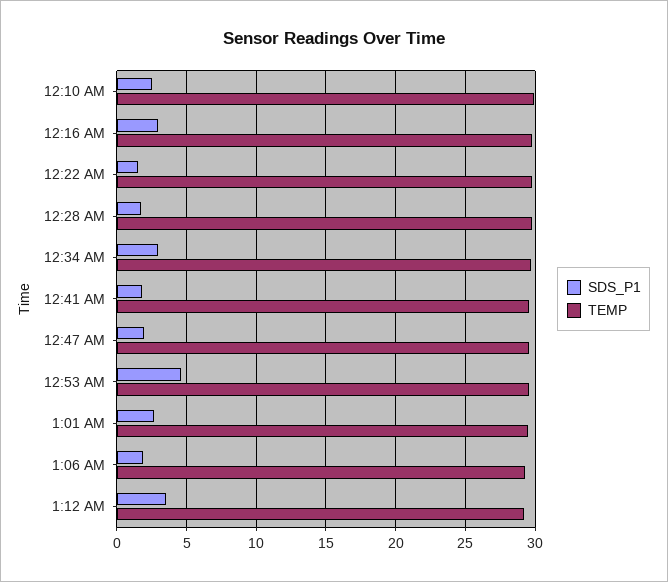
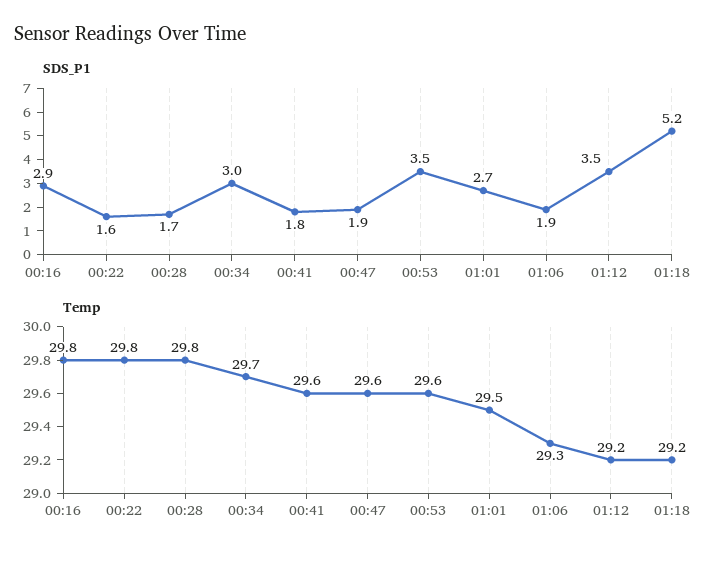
SDS_P1, 12:10 AM: 2.5 -> none
TEMP, 12:10 AM: 30 -> none
SDS_P1, 12:53 AM: 4.5 -> 3.5
SDS_P1, 01:18: none -> 5.2
TEMP, 01:18: none -> 29.2

